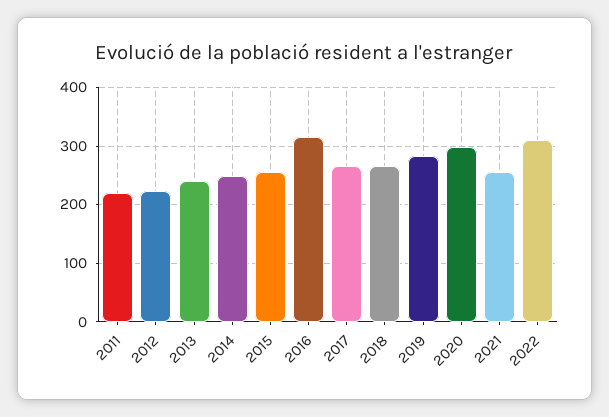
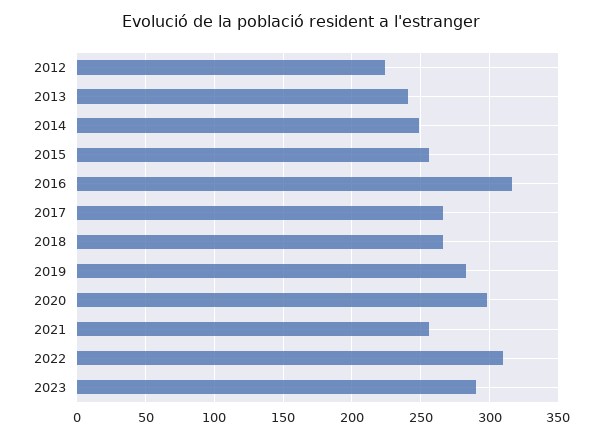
2011: 220 -> none
2023: none -> 290

